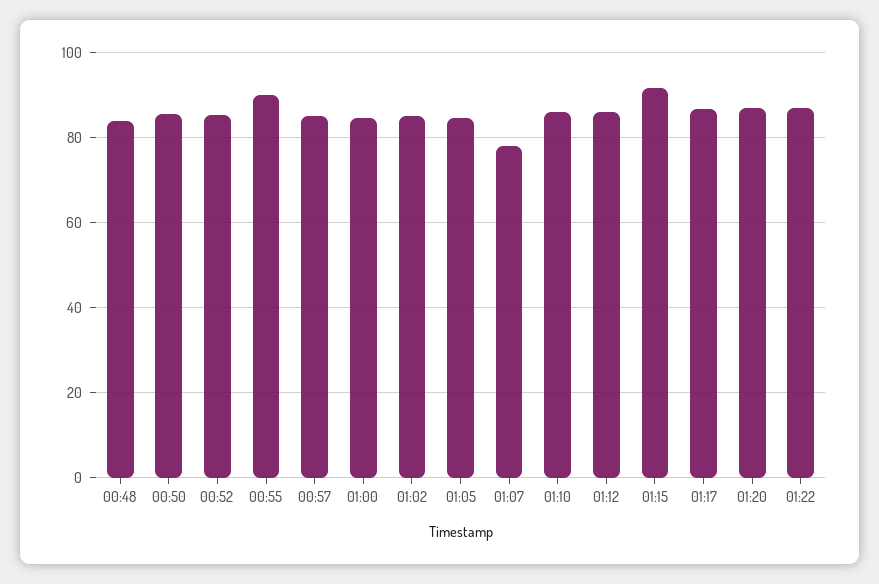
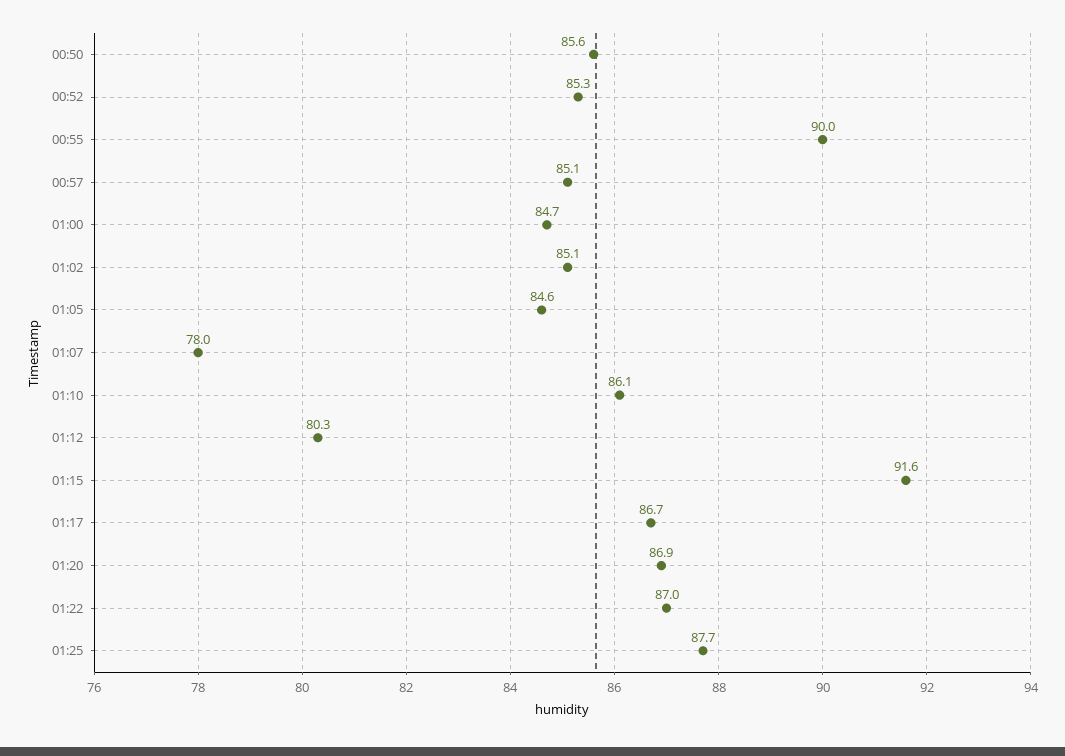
00:48: 84 -> none
01:12: 86 -> 80.3
01:25: none -> 87.7

